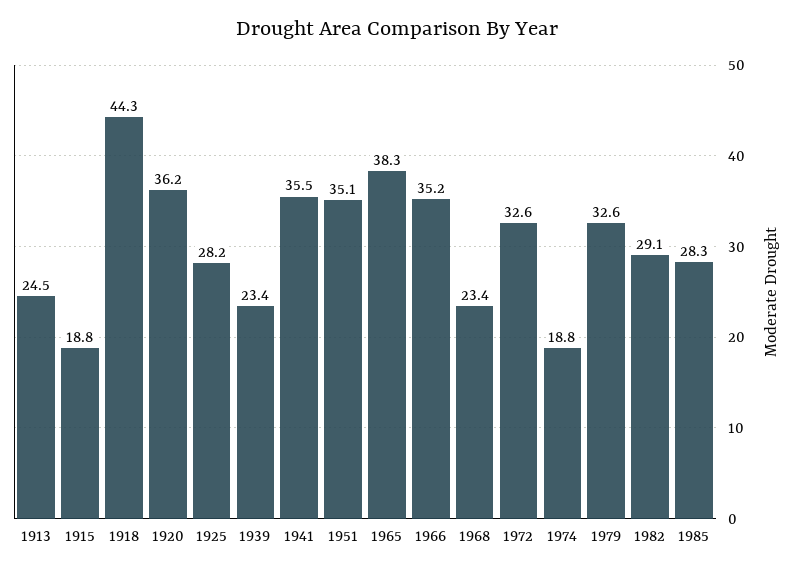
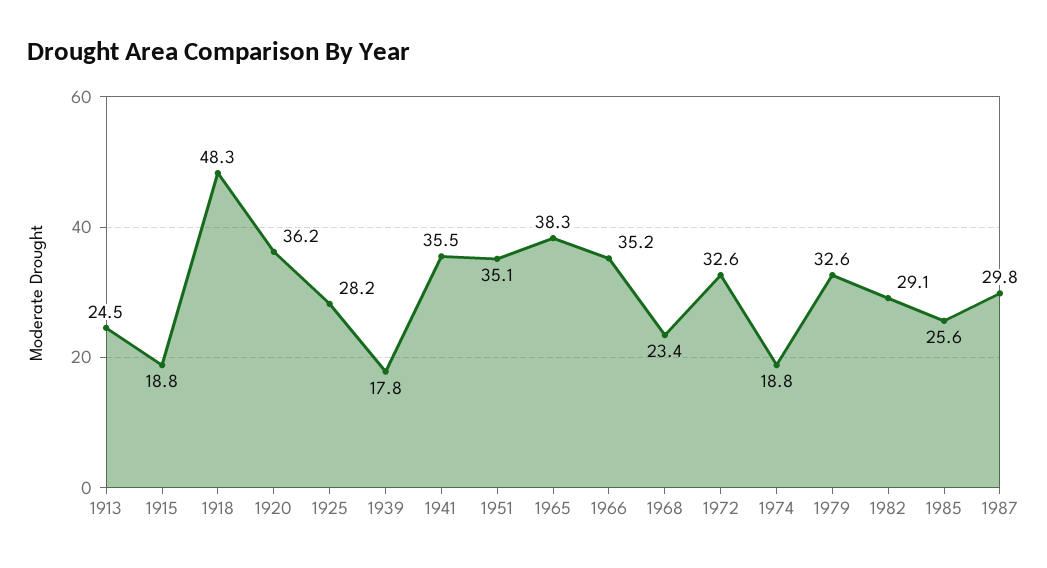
1918: 44.3 -> 48.3
1939: 23.4 -> 17.8
1985: 28.3 -> 25.6
1987: none -> 29.8

